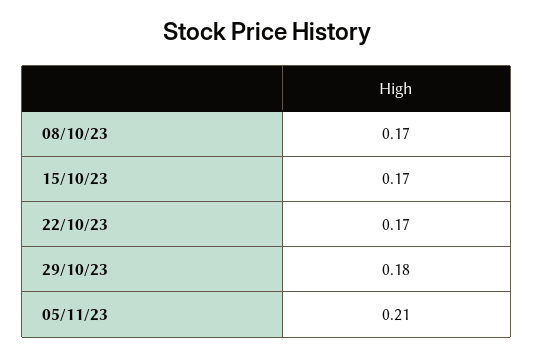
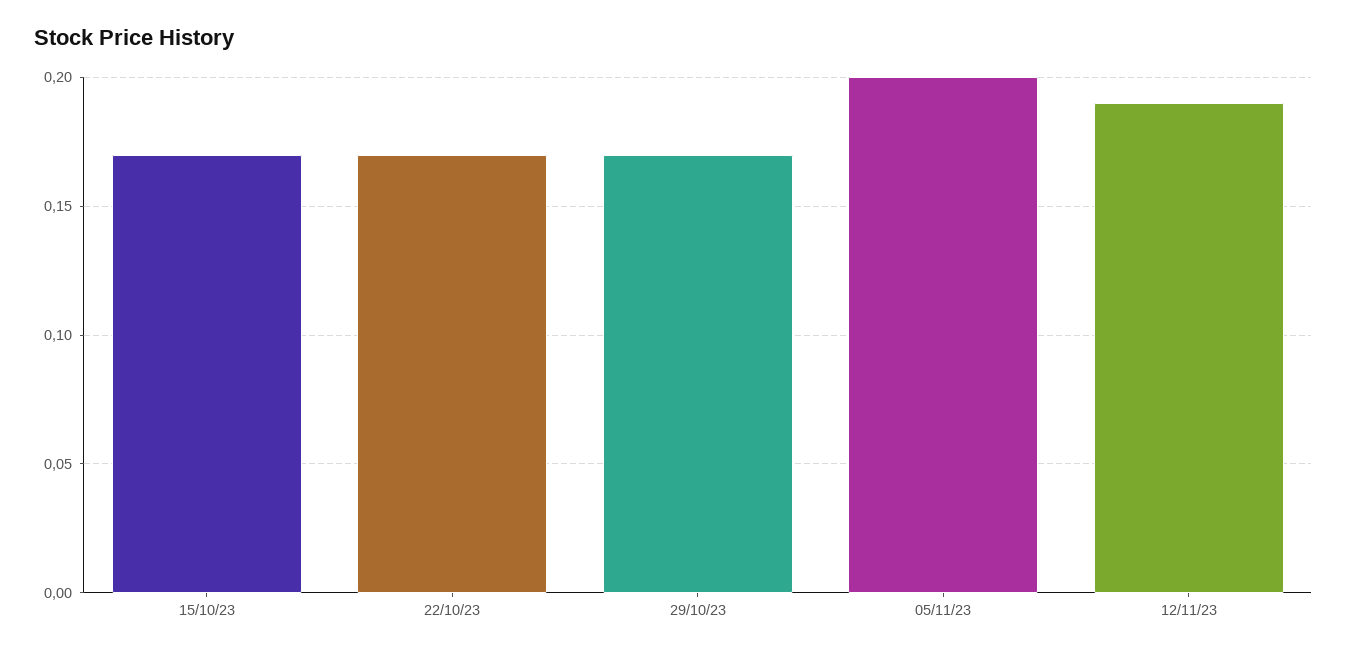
08/10/23: 0.17 -> none
29/10/23: 0.18 -> 0.17
05/11/23: 0.21 -> 0.2
12/11/23: none -> 0.19

